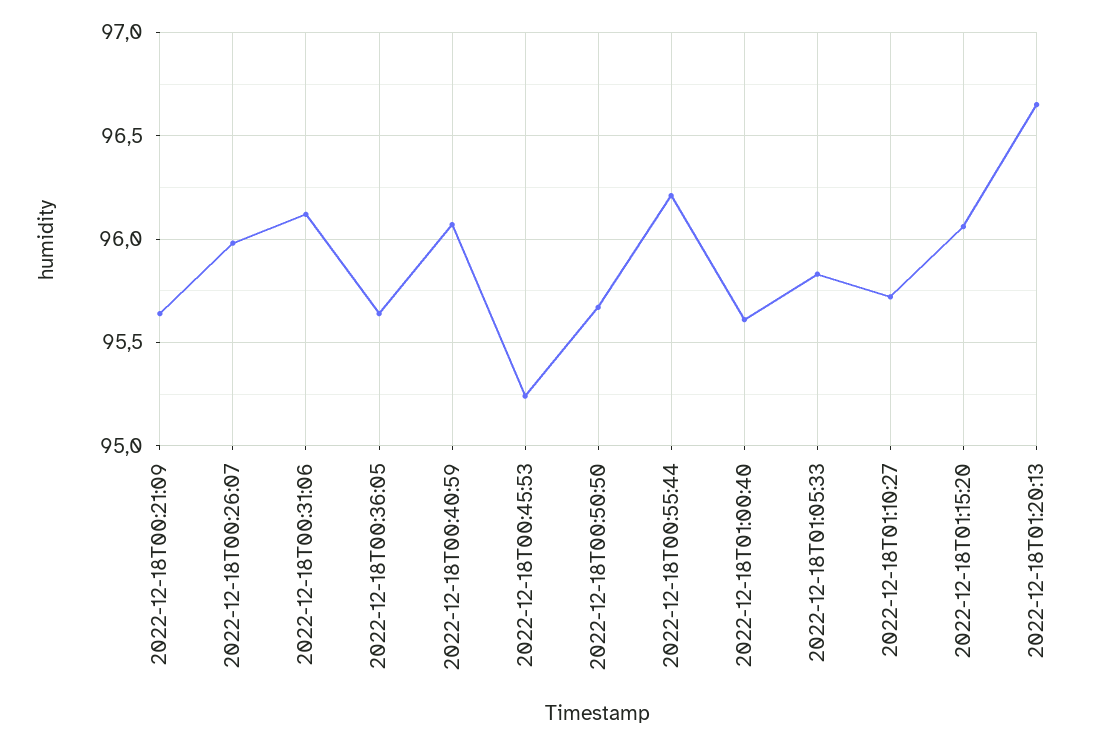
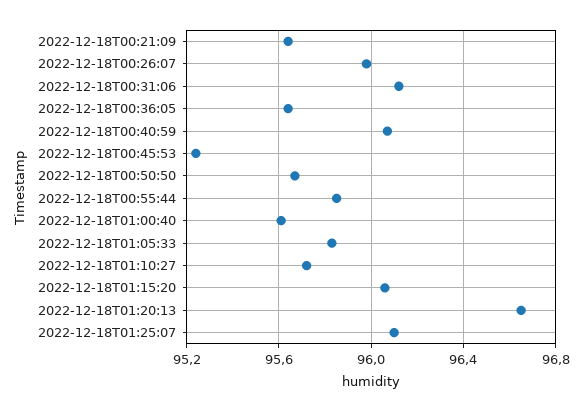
2022-12-18T00:55:44: 96.2 -> 95.85
2022-12-18T01:25:07: none -> 96.1

